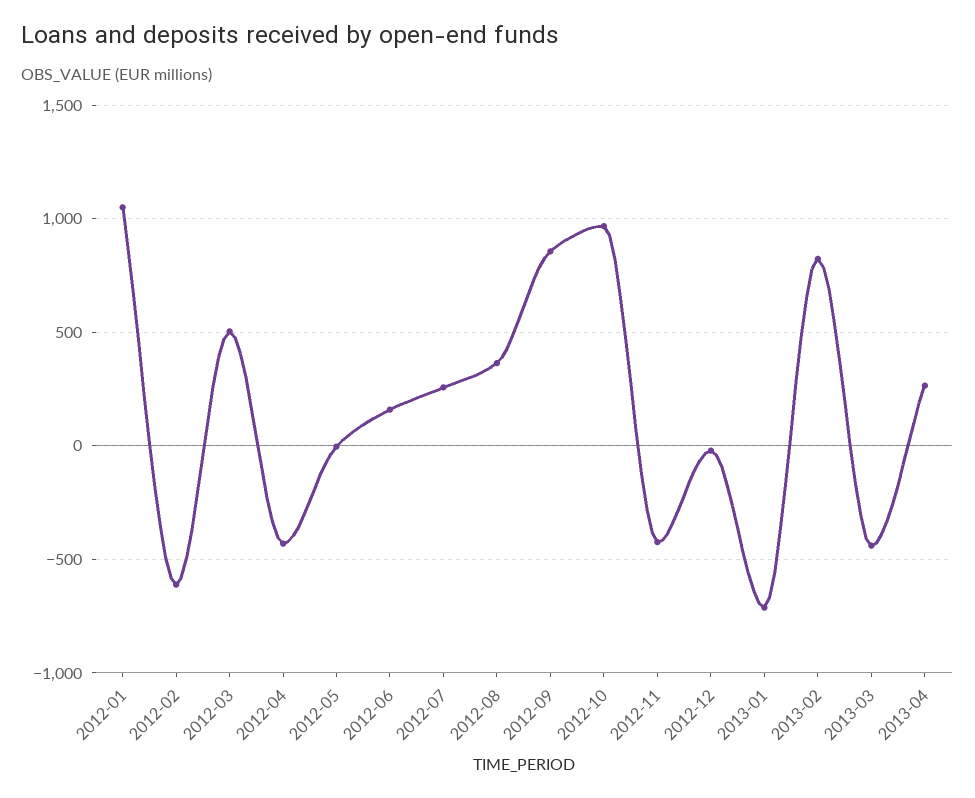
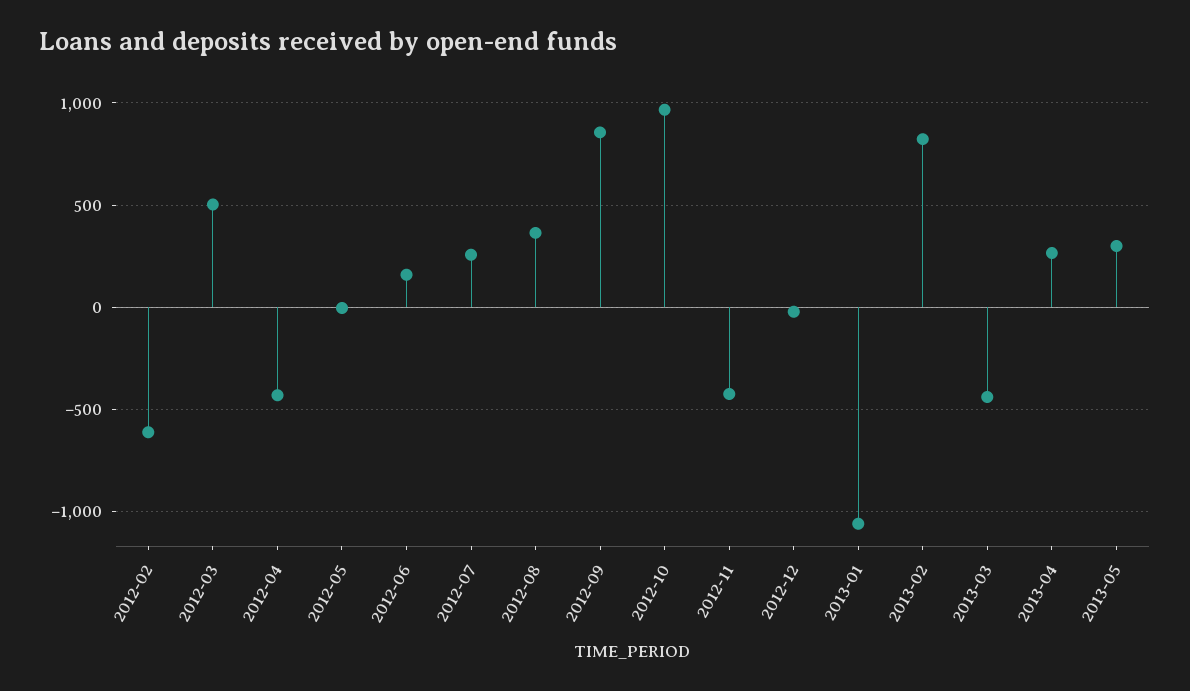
2012-01: 1050 -> none
2013-01: -700 -> -1050
2013-05: none -> 300

